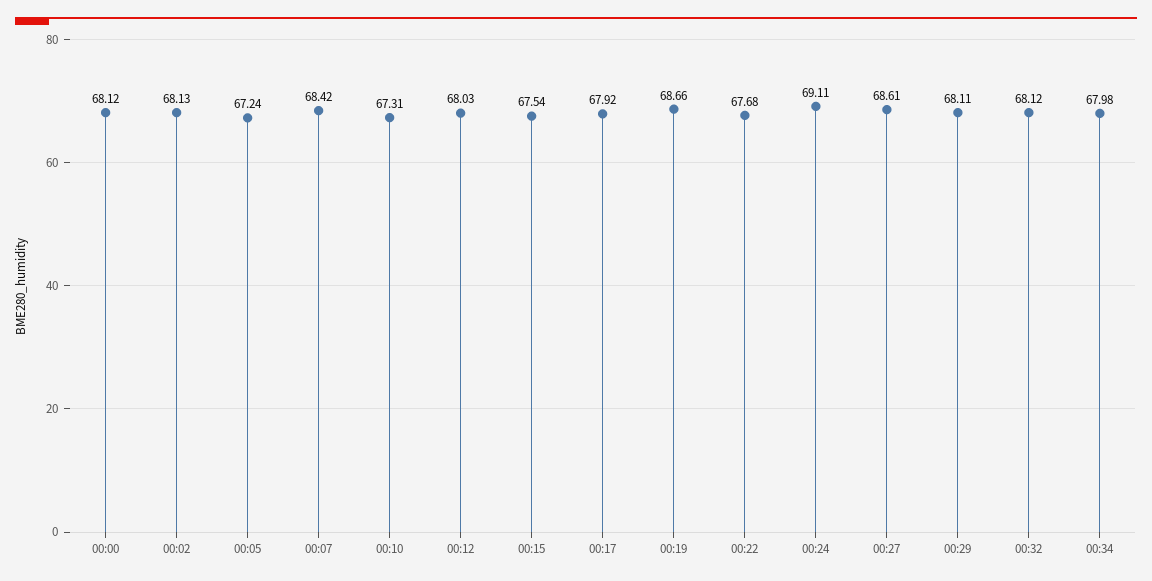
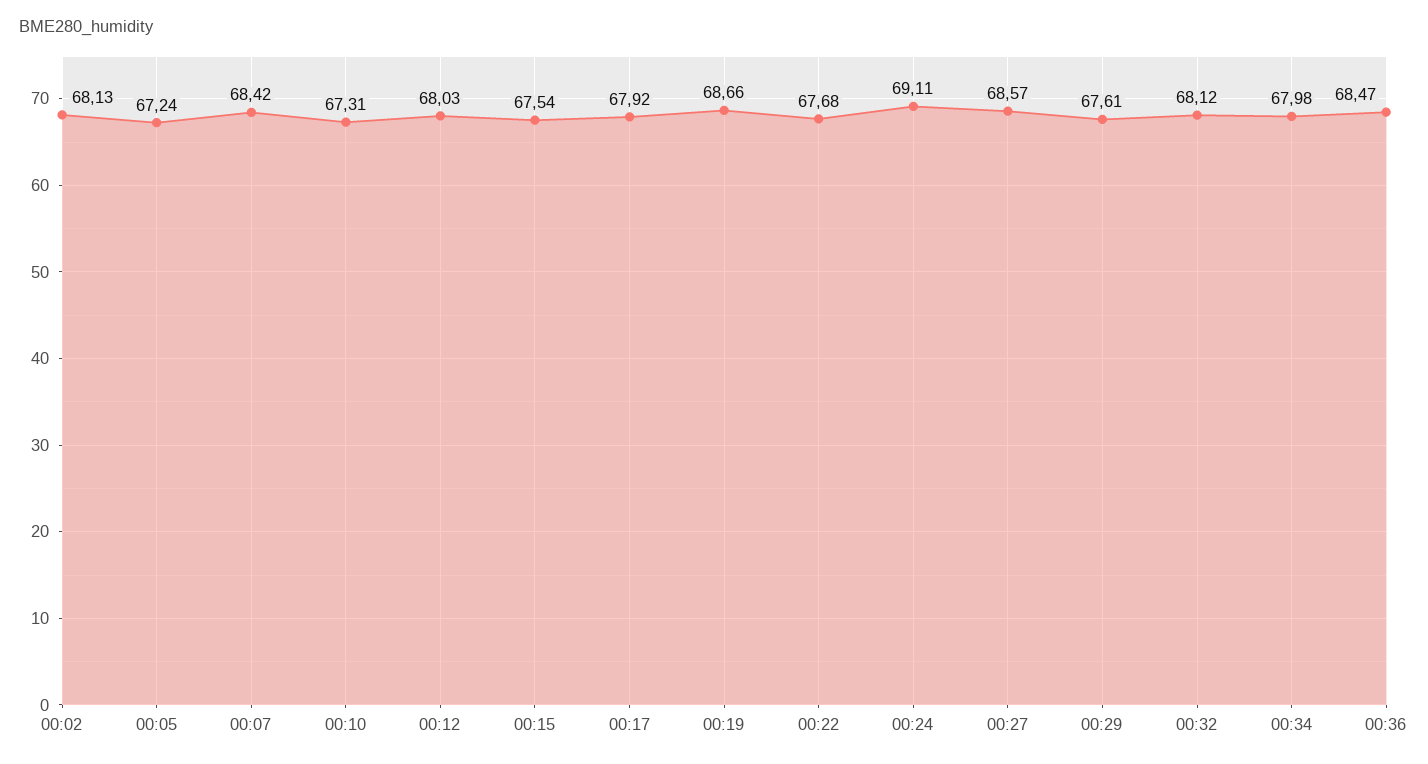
00:00: 68.12 -> none
00:27: 68.61 -> 68.57
00:29: 68.11 -> 67.61
00:36: none -> 68.47

